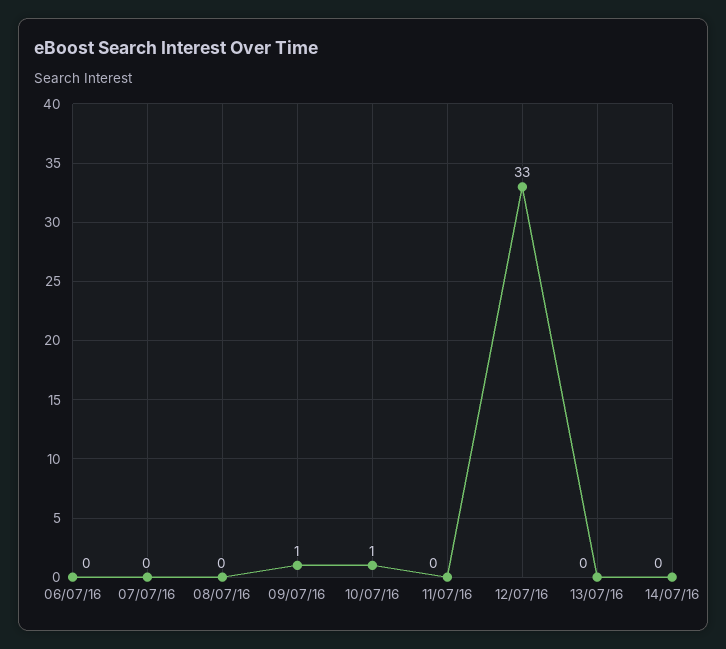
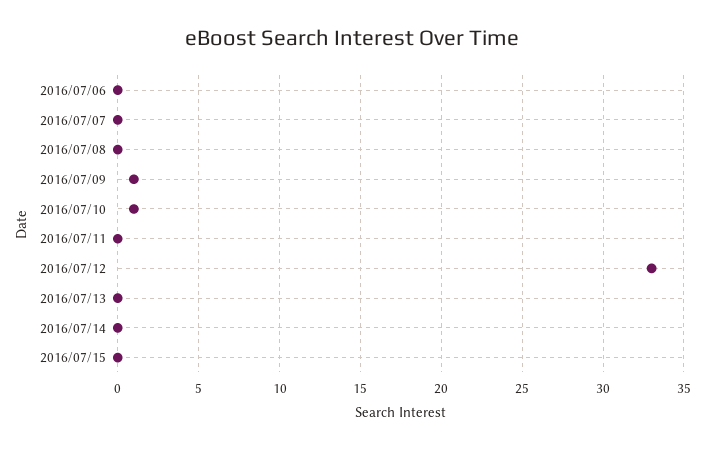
2016/07/15: none -> 0

